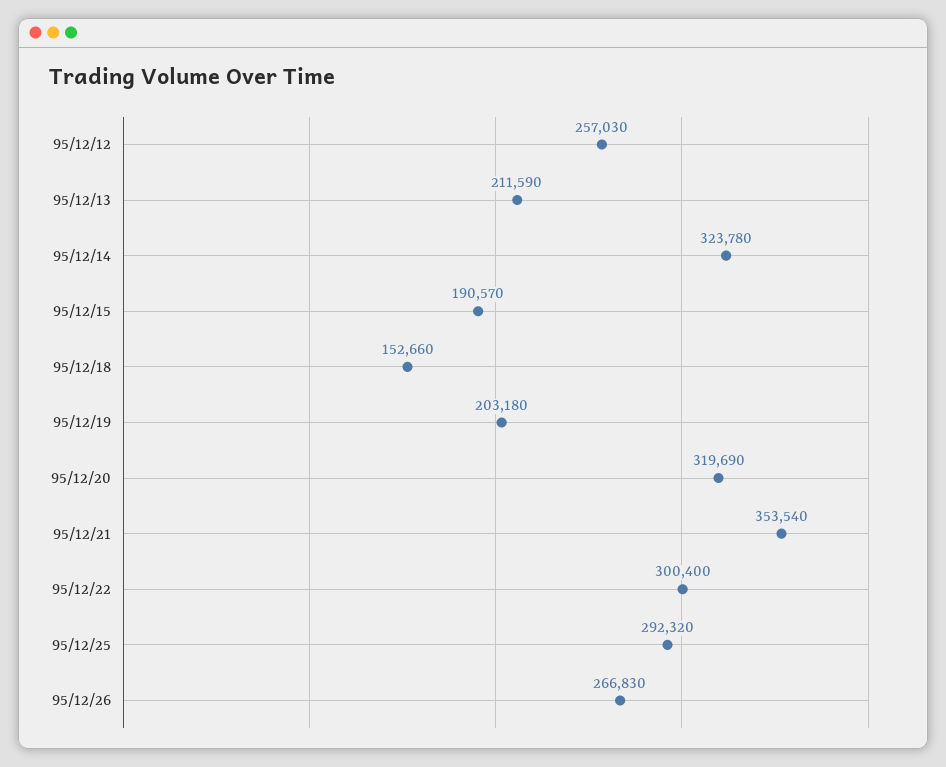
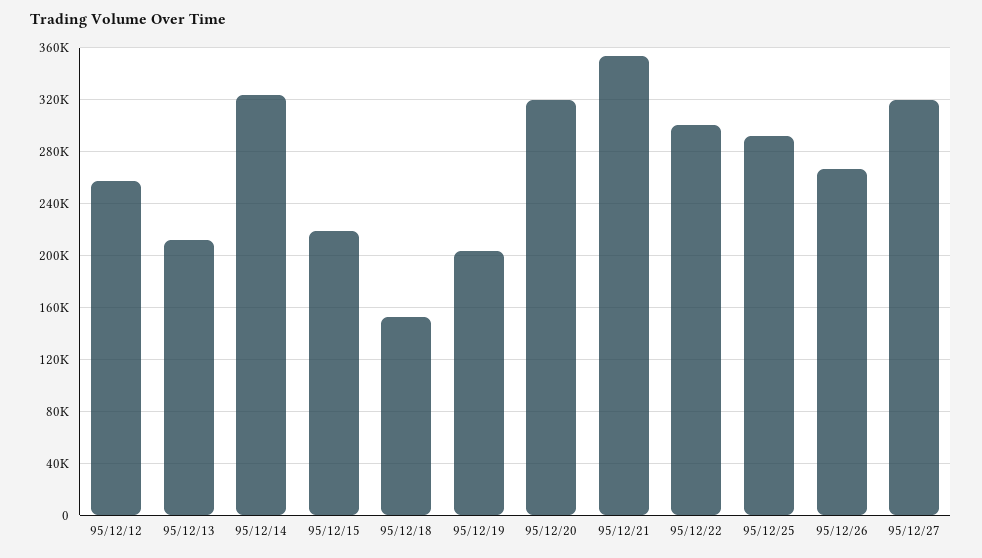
95/12/15: 190570 -> 220000
95/12/27: none -> 320000

